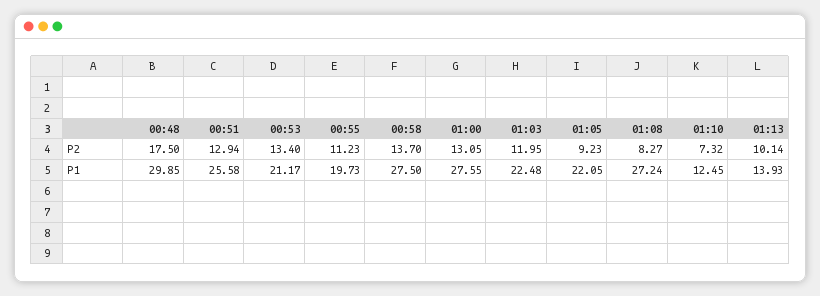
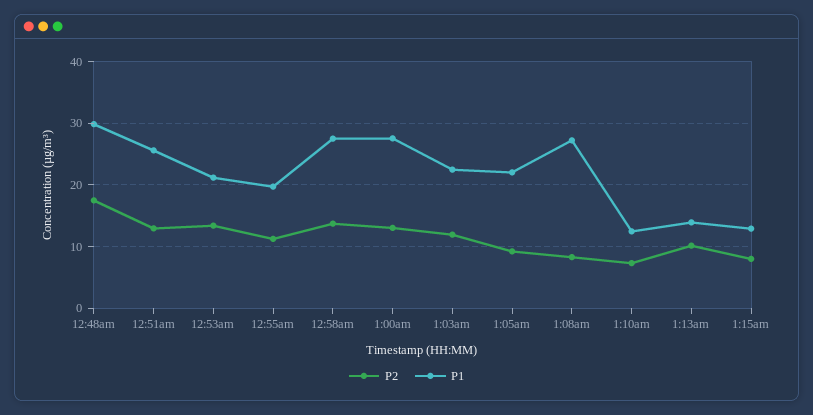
P2, 1:15am: none -> 8
P1, 1:15am: none -> 13

